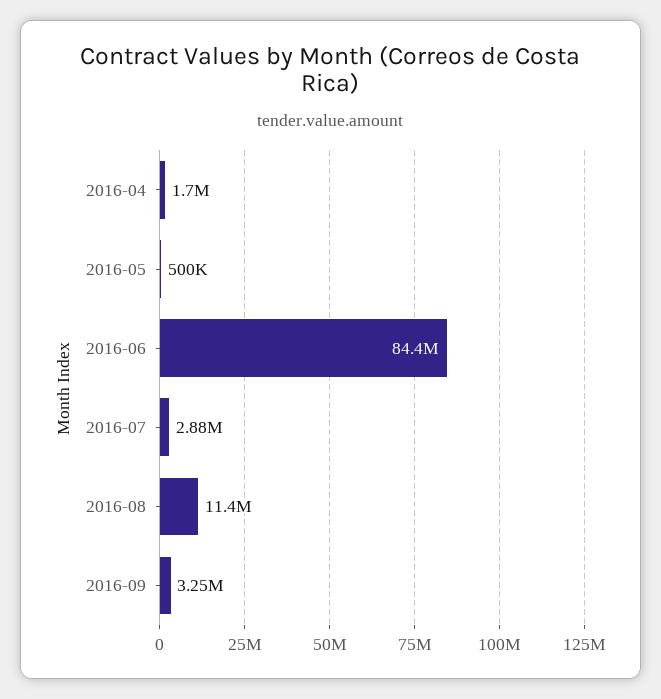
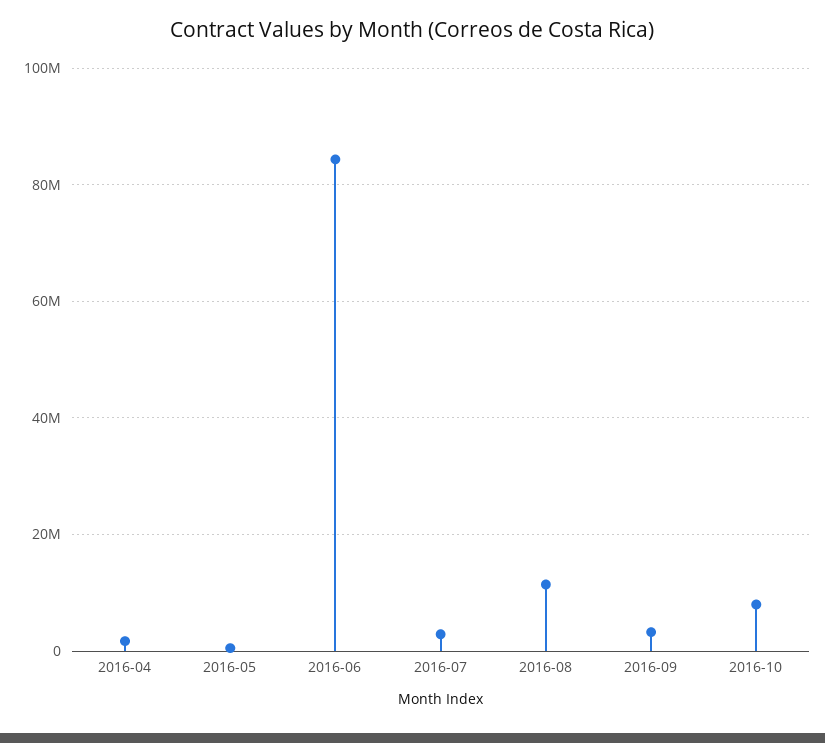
2016-10: none -> 8000000

